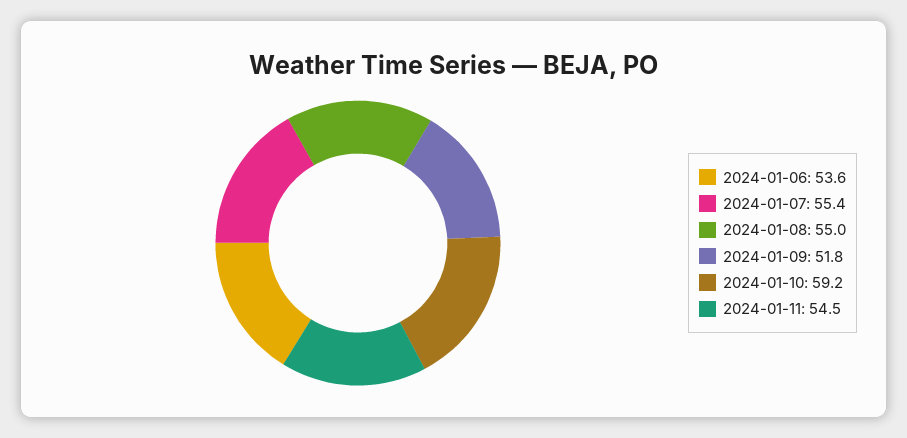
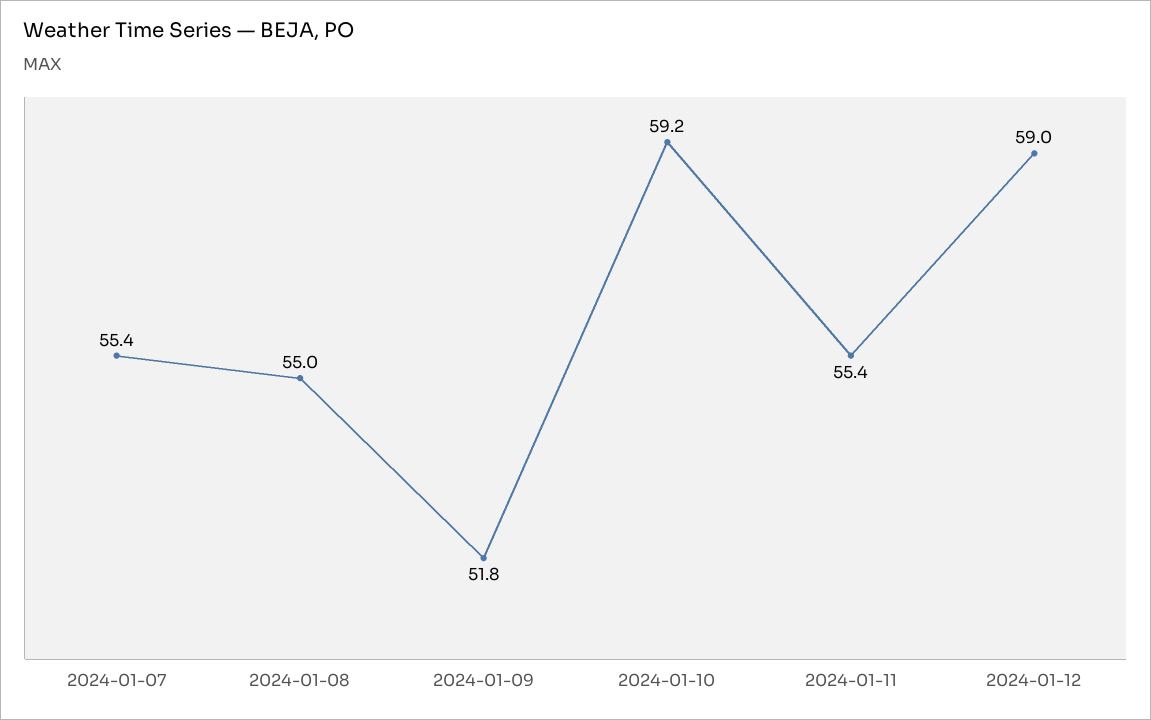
2024-01-06: 53.6 -> none
2024-01-11: 54.5 -> 55.4
2024-01-12: none -> 59

